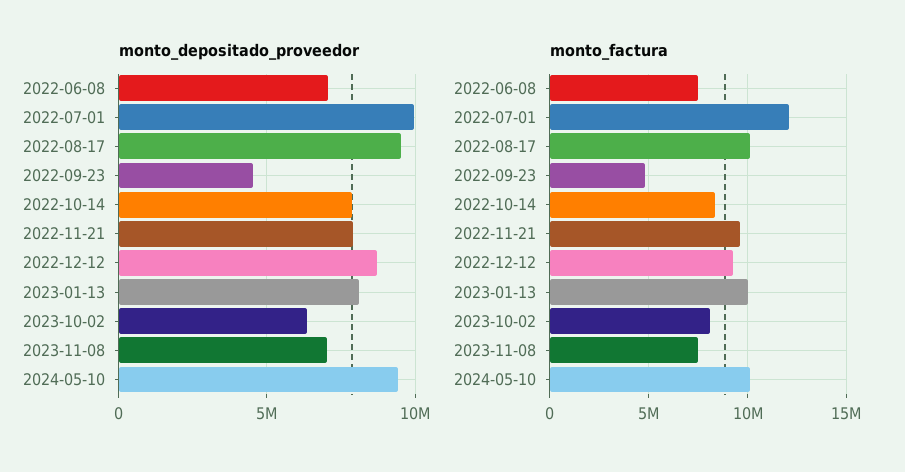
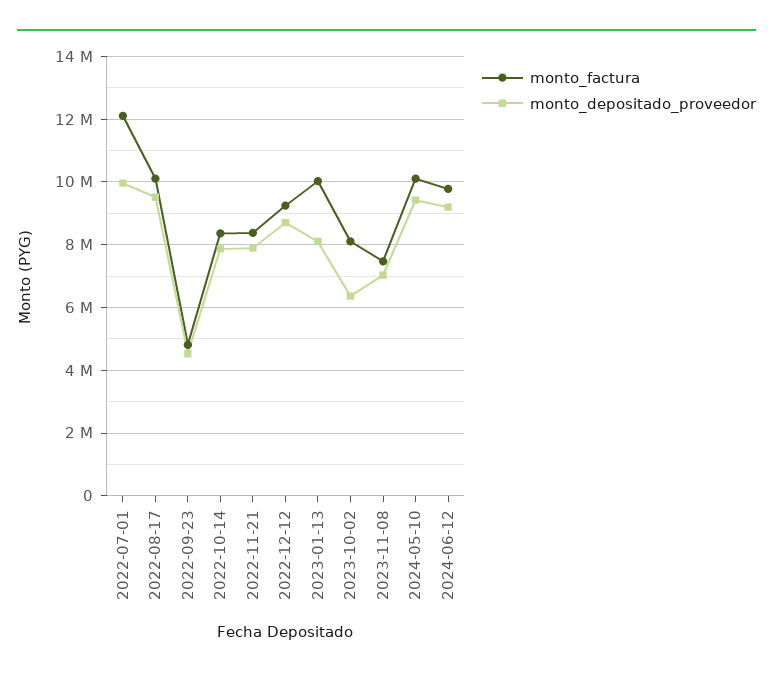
monto_depositado_proveedor, 2022-06-08: 7000000 -> none
monto_factura, 2022-06-08: 7500000 -> none
monto_factura, 2022-11-21: 9500000 -> 8400000
monto_factura, 2024-06-12: none -> 9800000
monto_depositado_proveedor, 2024-06-12: none -> 9200000

